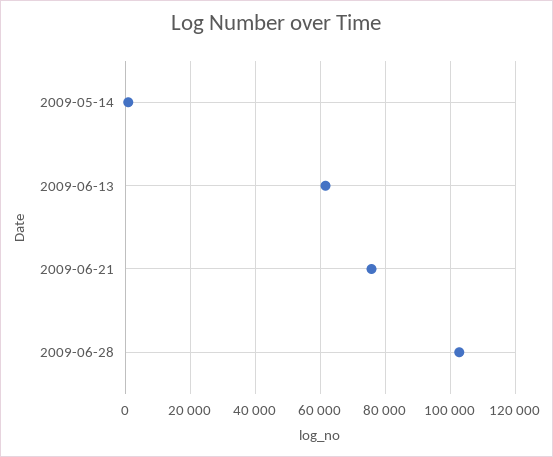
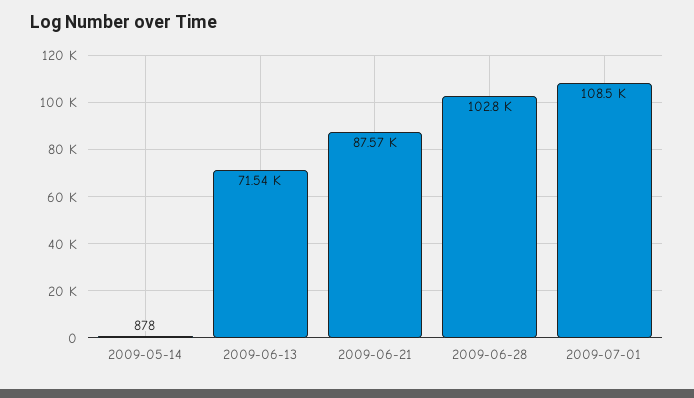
2009-06-13: 62000 -> 71540
2009-06-21: 76000 -> 87570
2009-07-01: none -> 108500

